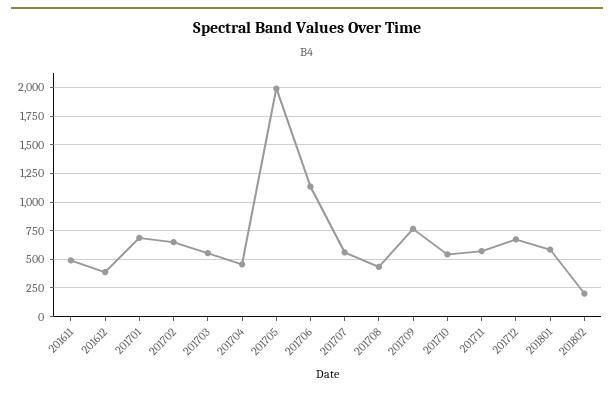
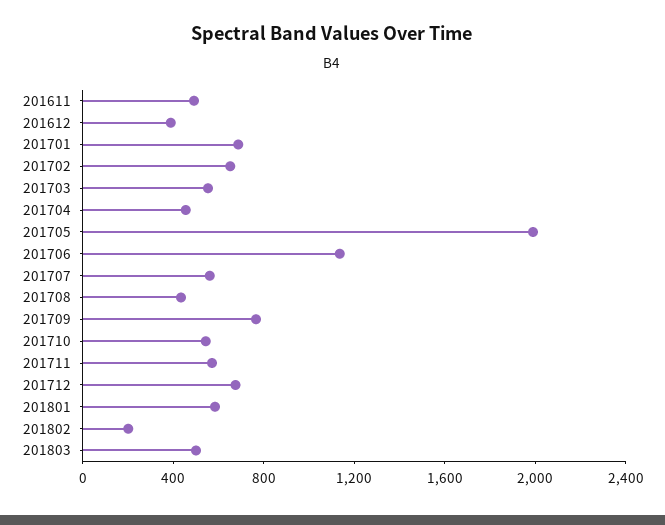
201803: none -> 500

